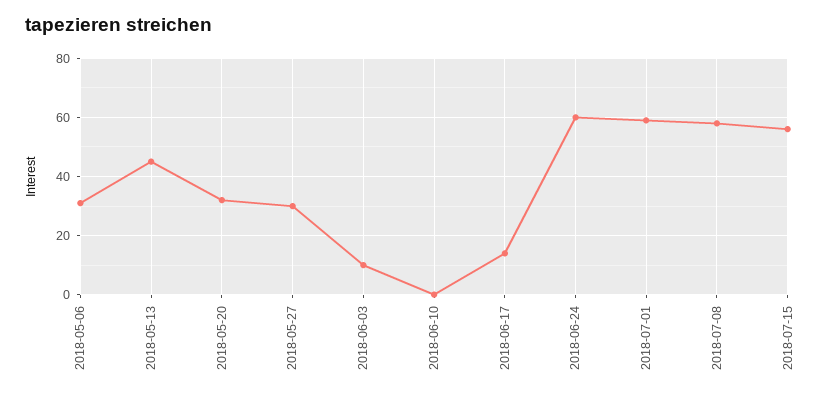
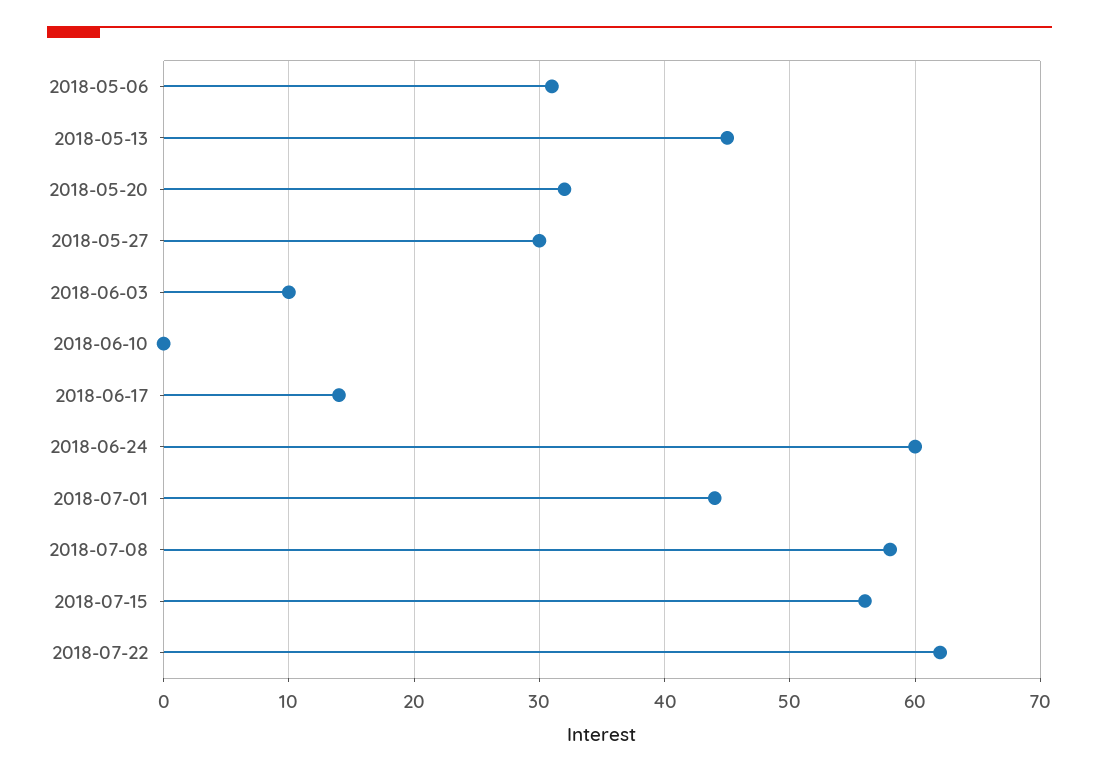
2018-07-01: 60 -> 44
2018-07-22: none -> 62

